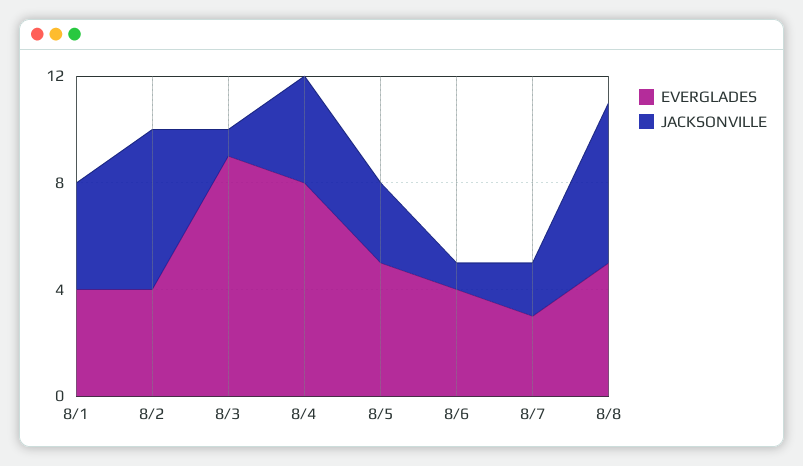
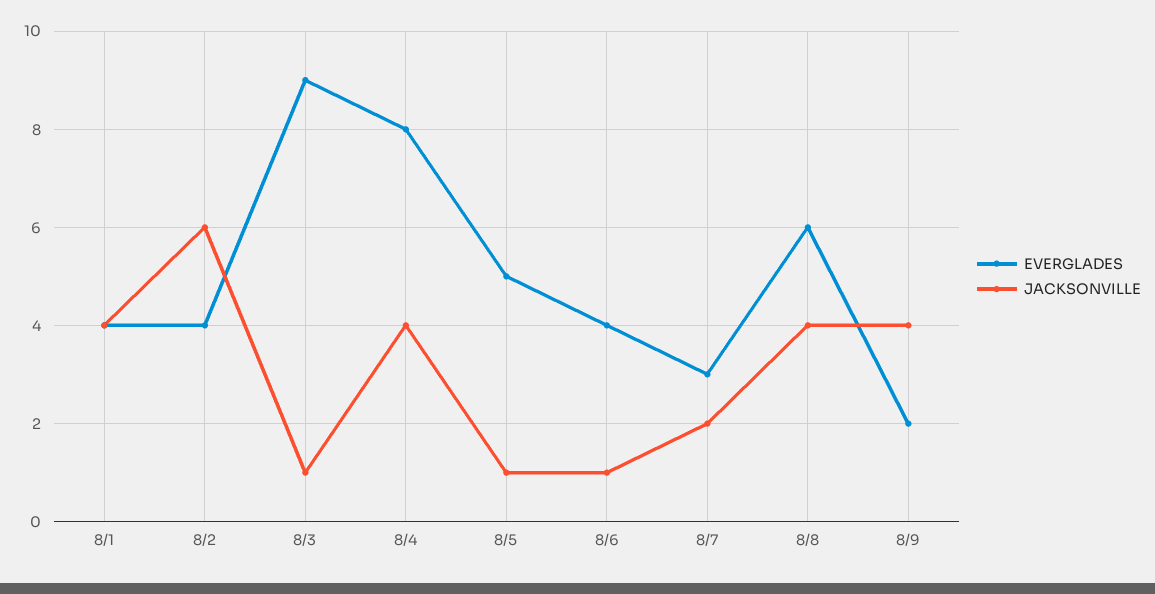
JACKSONVILLE, 8/5: 3 -> 1
EVERGLADES, 8/8: 5 -> 6
JACKSONVILLE, 8/8: 6 -> 4
EVERGLADES, 8/9: none -> 2
JACKSONVILLE, 8/9: none -> 4

